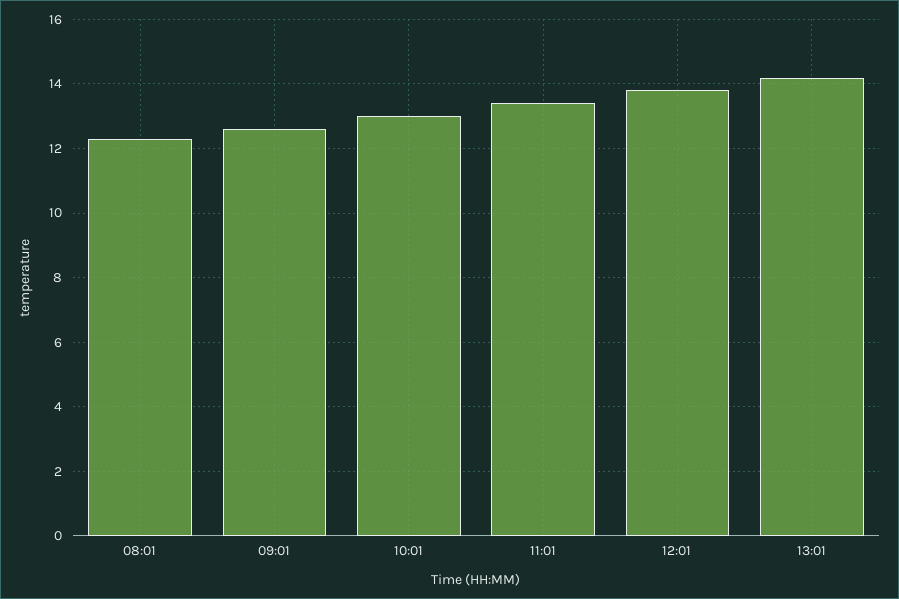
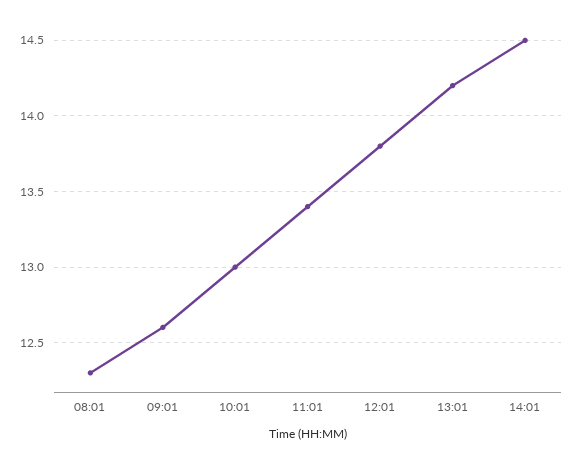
14:01: none -> 14.5

